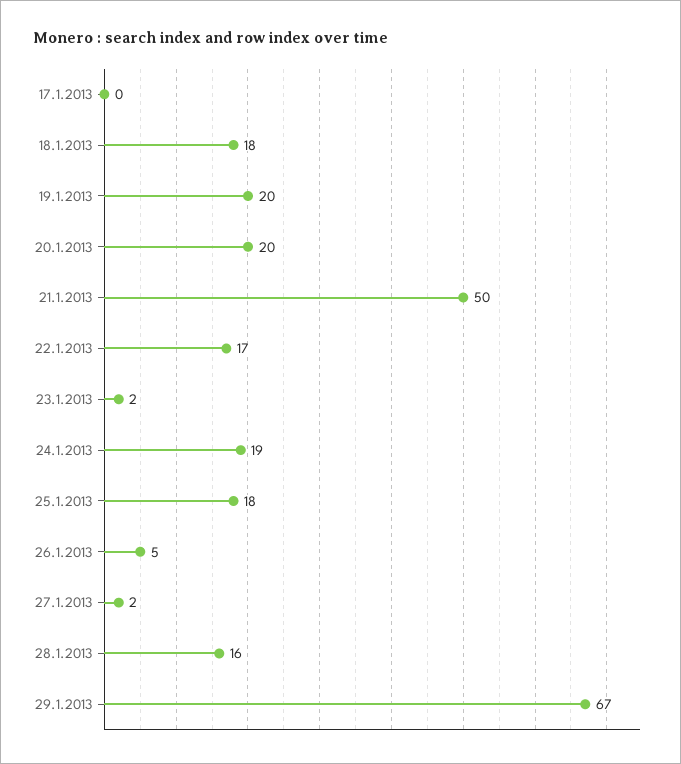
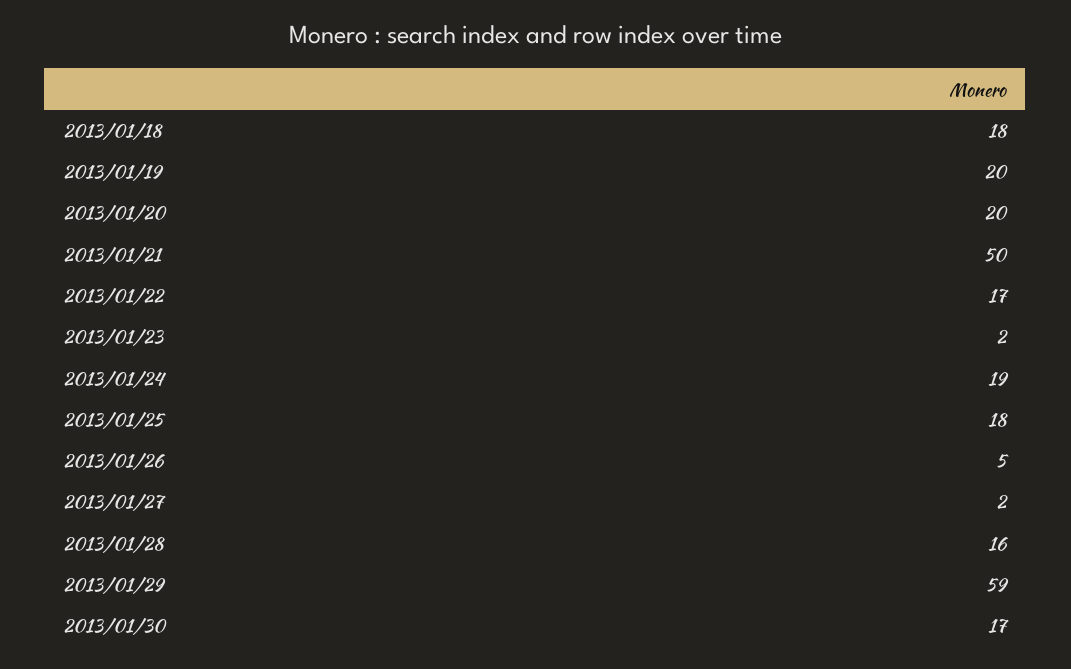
17.1.2013: 0 -> none
29.1.2013: 67 -> 59
2013/01/30: none -> 17

